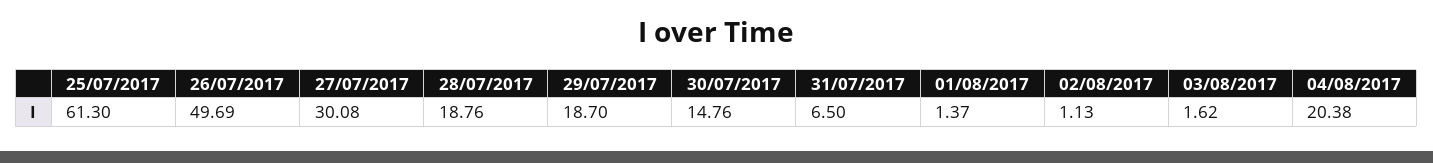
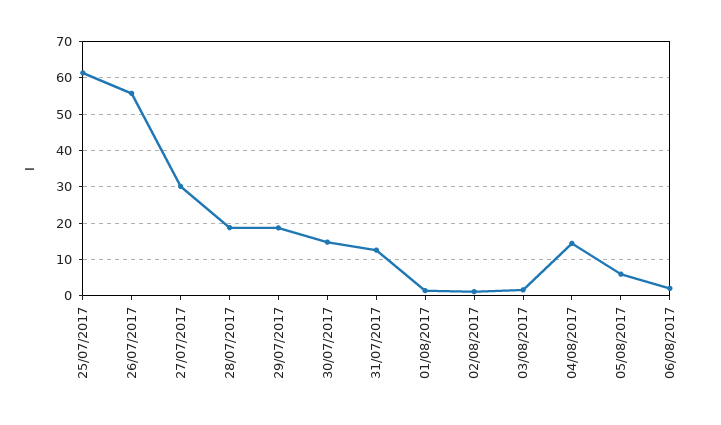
26/07/2017: 49.69 -> 56
31/07/2017: 6.5 -> 12
04/08/2017: 20.38 -> 14
05/08/2017: none -> 6
06/08/2017: none -> 2

